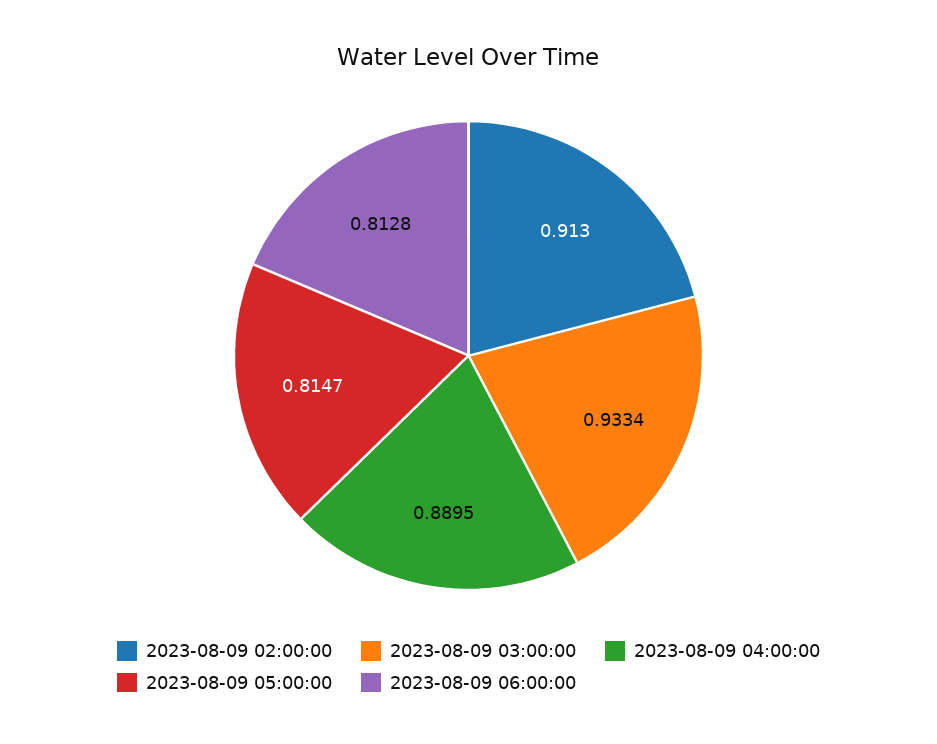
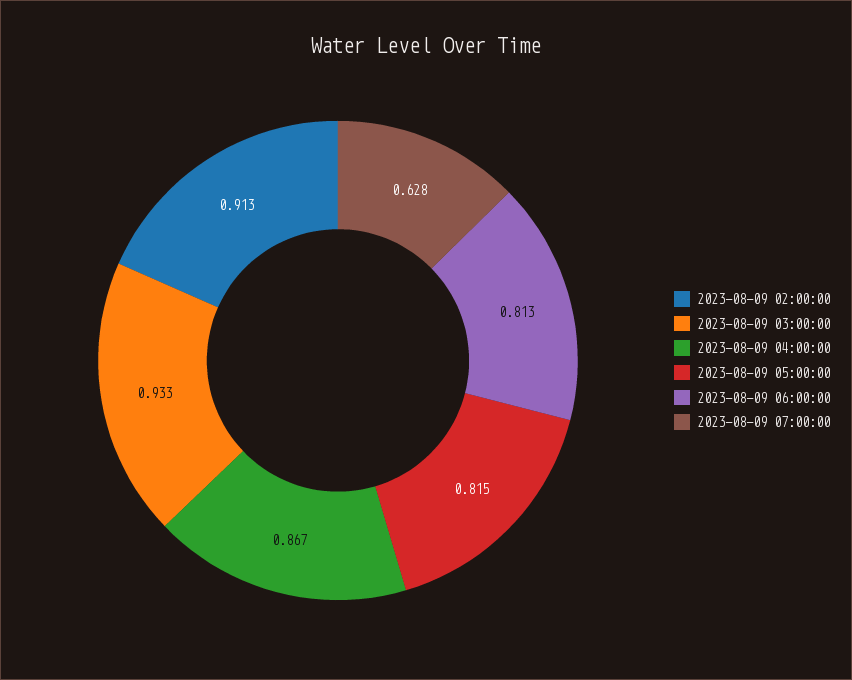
2023-08-09 04:00:00: 0.8895 -> 0.867
2023-08-09 07:00:00: none -> 0.628

